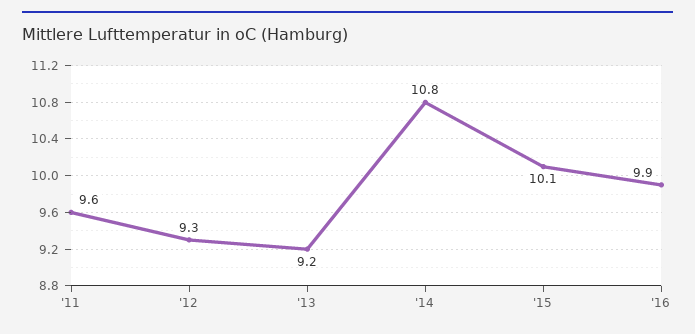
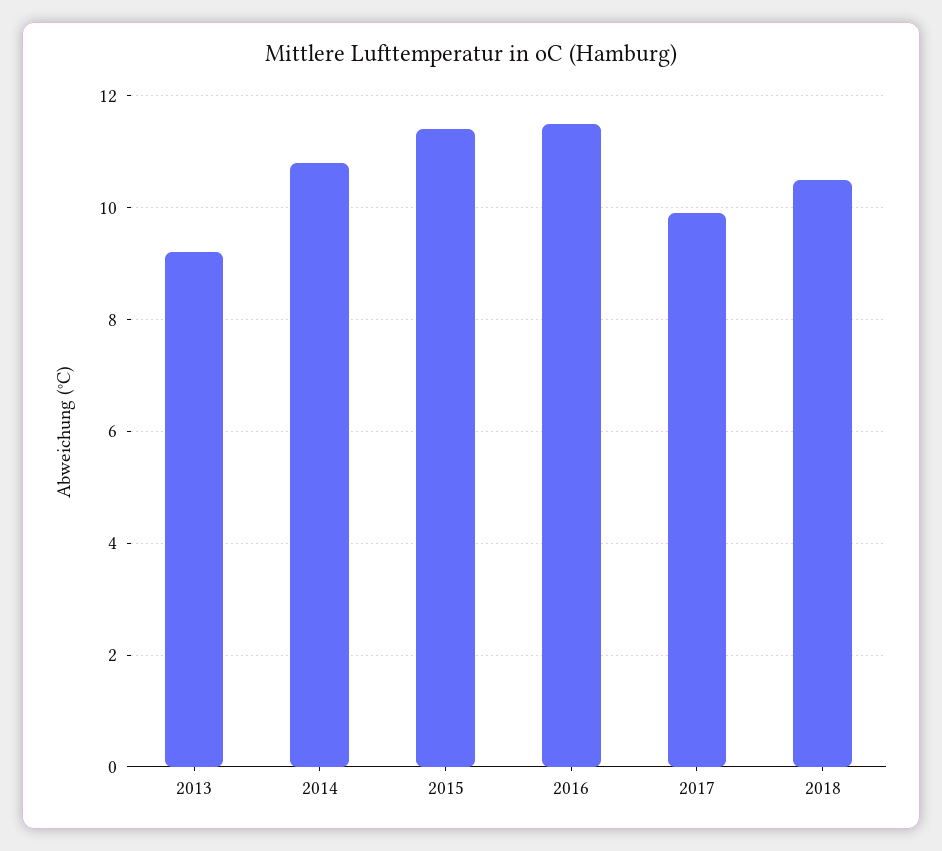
'11: 9.6 -> none
'12: 9.3 -> none
'15: 10.1 -> 11.5
'16: 9.9 -> 11.5
2017: none -> 10
2018: none -> 10.5

